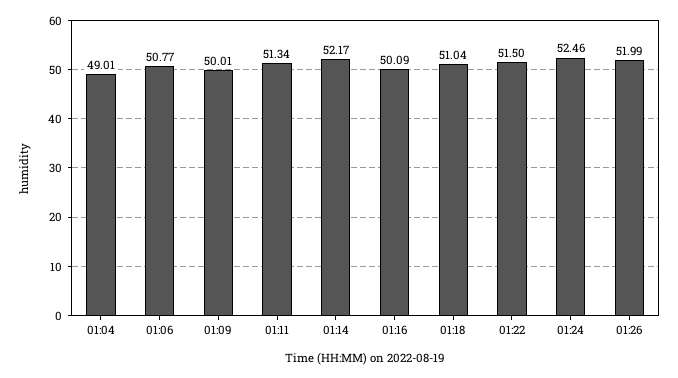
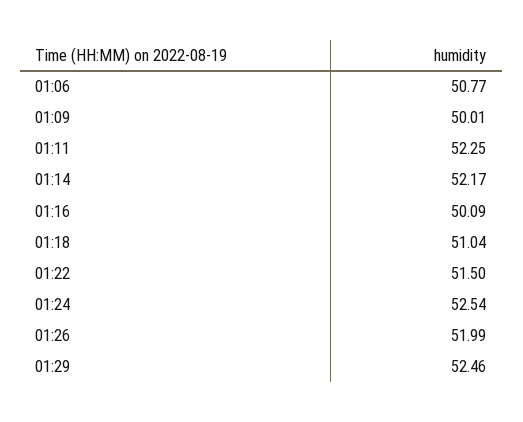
01:04: 49.01 -> none
01:11: 51.34 -> 52.25
01:24: 52.46 -> 52.54
01:29: none -> 52.46

